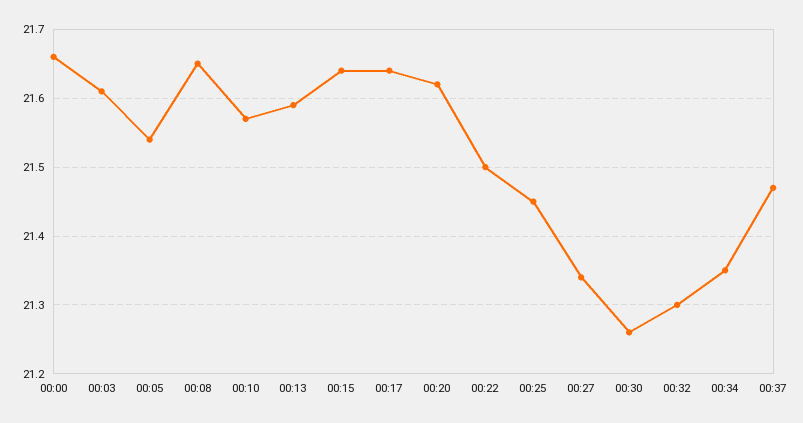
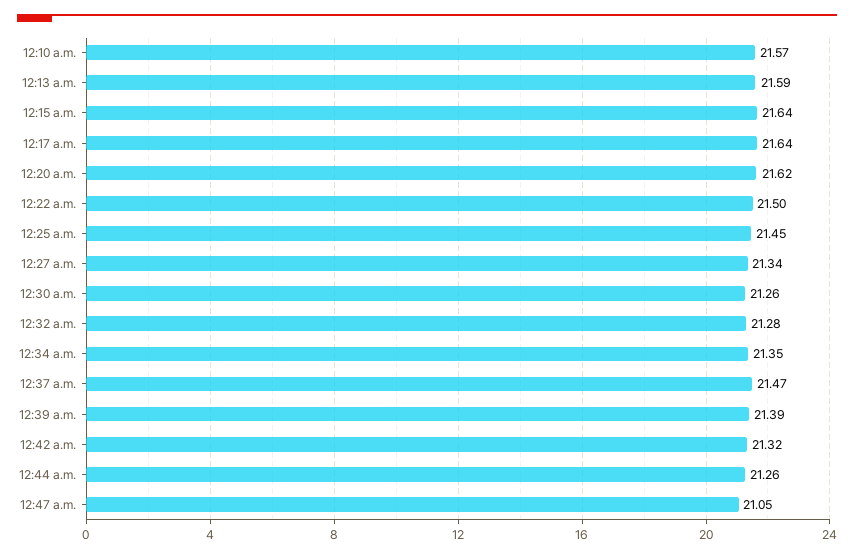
00:00: 21.66 -> none
00:03: 21.61 -> none
00:05: 21.54 -> none
00:08: 21.65 -> none
00:32: 21.3 -> 21.28
12:39 a.m.: none -> 21.39
12:42 a.m.: none -> 21.32
12:44 a.m.: none -> 21.26
12:47 a.m.: none -> 21.05

